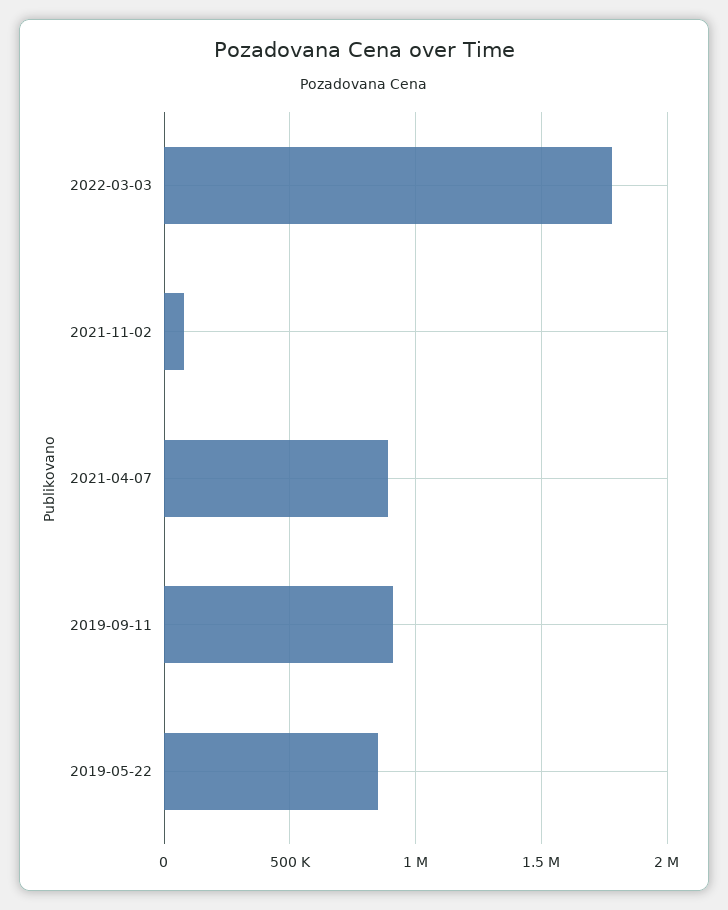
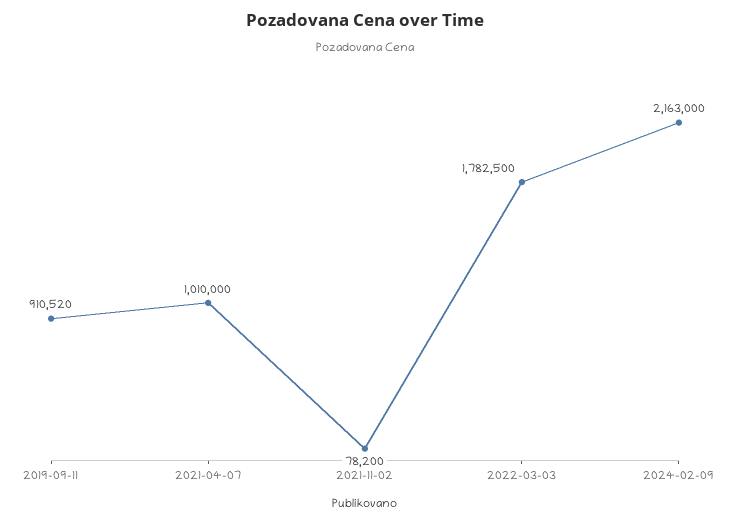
2021-04-07: 900000 -> 1010000
2019-05-22: 850000 -> none
2024-02-09: none -> 2163000

